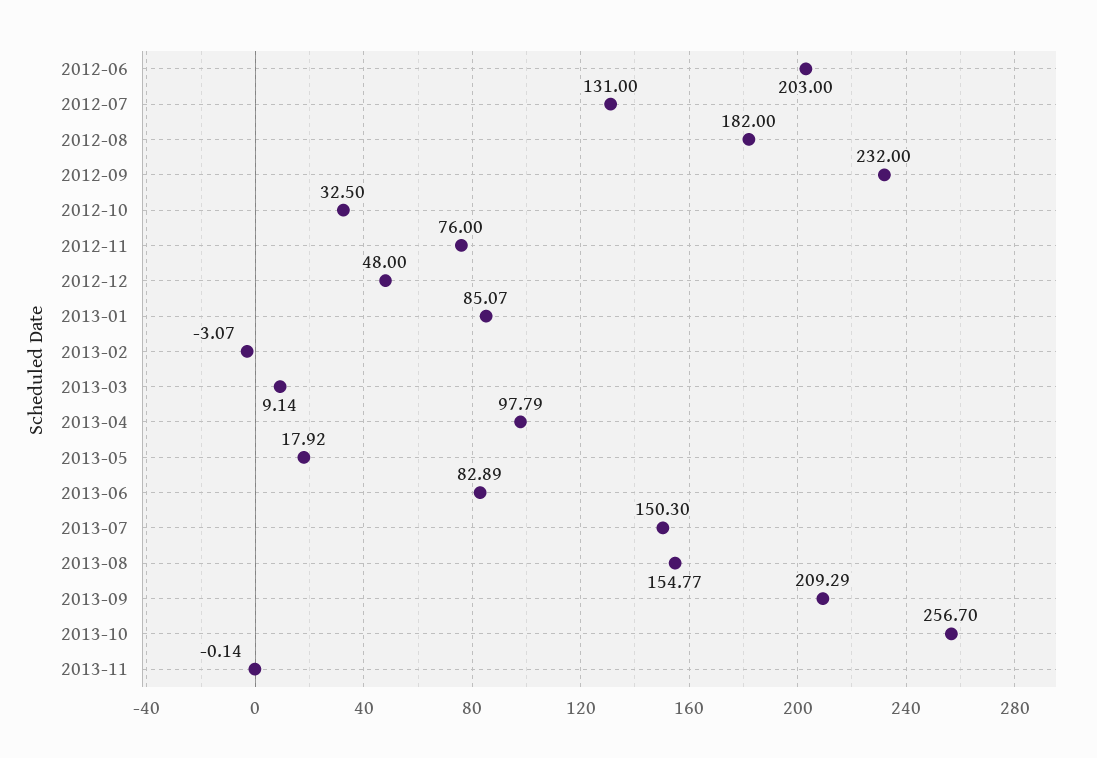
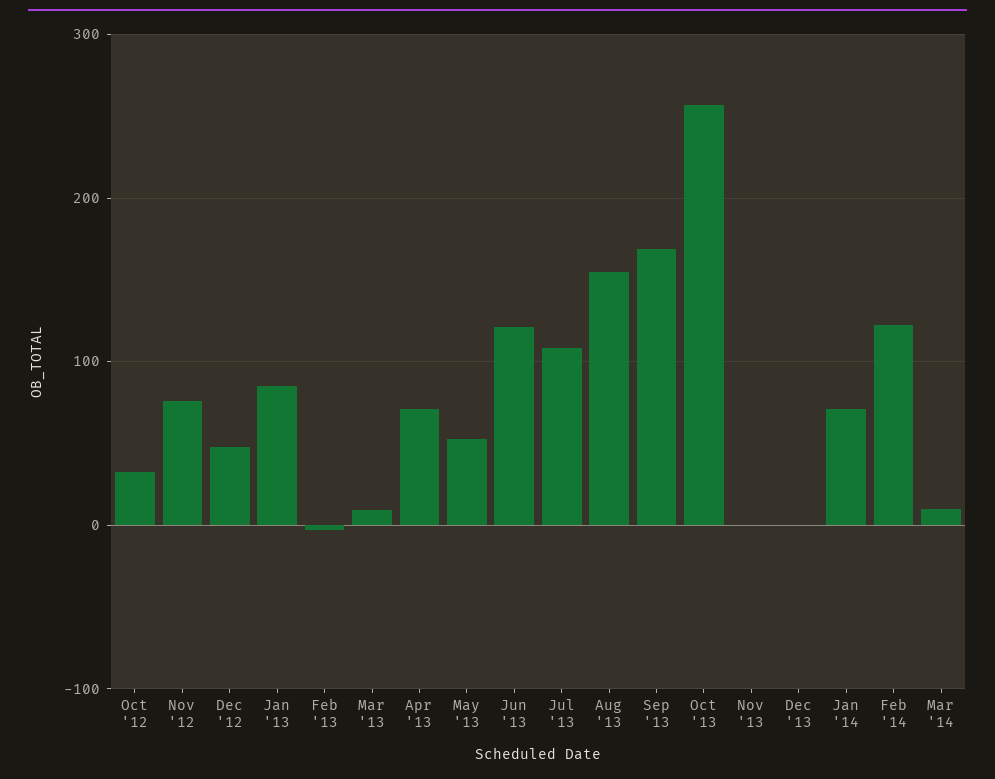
2012-06: 203 -> none
2012-07: 131 -> none
2012-08: 182 -> none
2012-09: 232 -> none
2013-04: 97.79 -> 70
2013-05: 17.92 -> 50
2013-06: 82.89 -> 120
2013-07: 150.3 -> 110
2013-09: 209.29 -> 170
Dec '13: none -> 0
Jan '14: none -> 70
Feb '14: none -> 120
Mar '14: none -> 10

